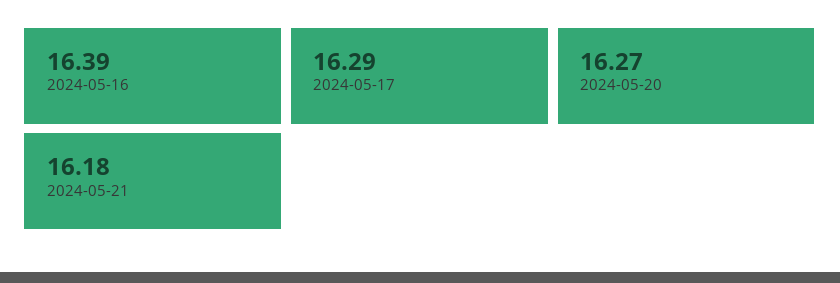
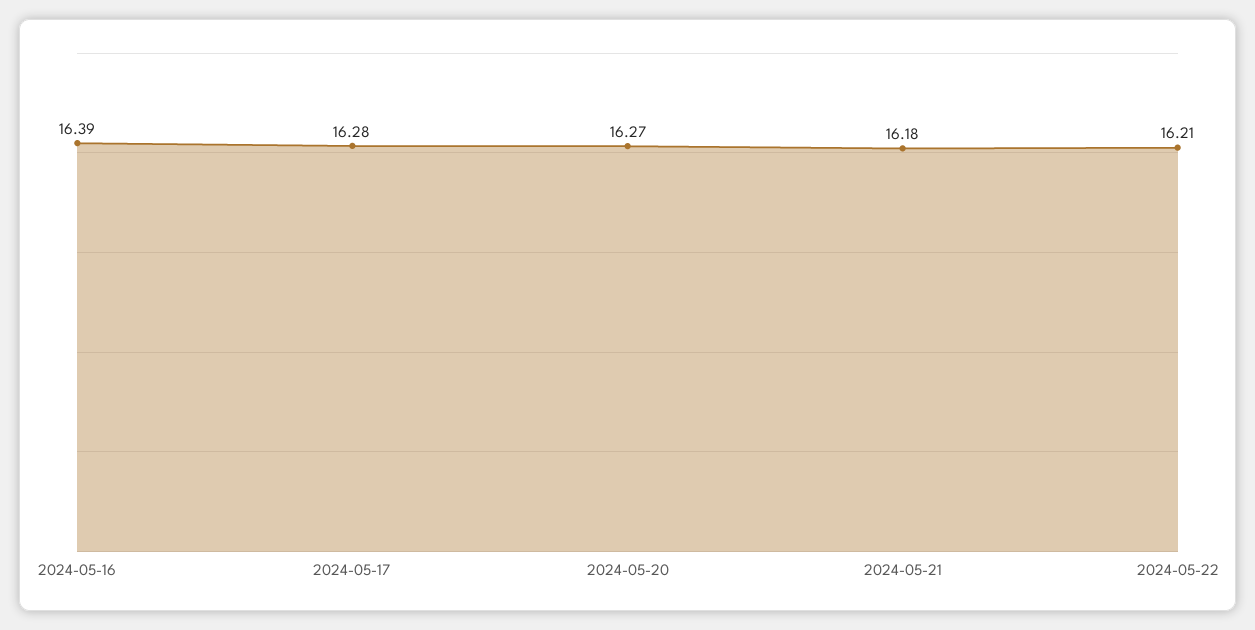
2024-05-17: 16.29 -> 16.28
2024-05-22: none -> 16.21

